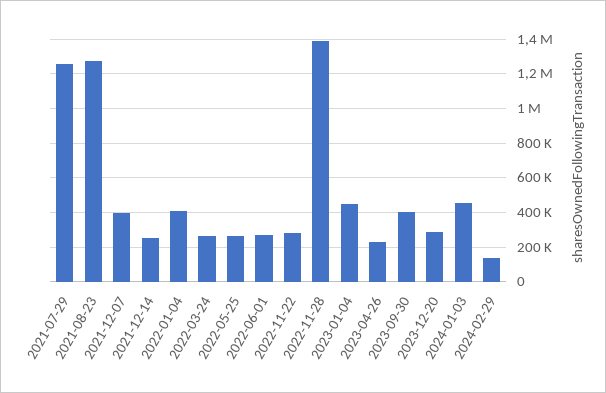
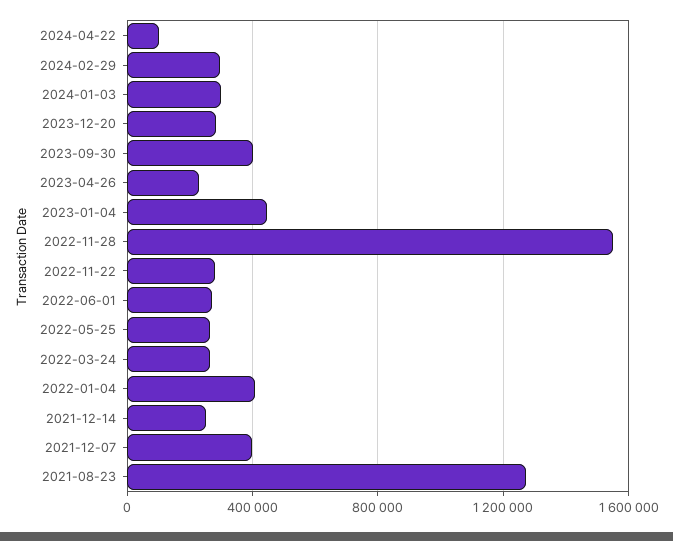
2021-07-29: 1250000 -> none
2022-11-28: 1400000 -> 1550000
2024-01-03: 450000 -> 300000
2024-02-29: 150000 -> 300000
2024-04-22: none -> 100000

